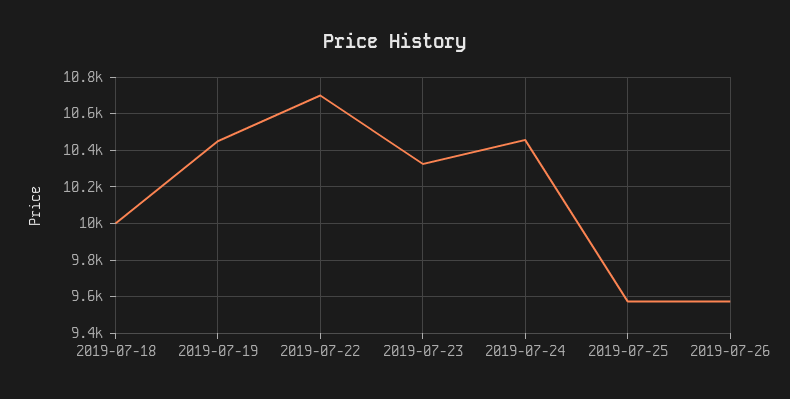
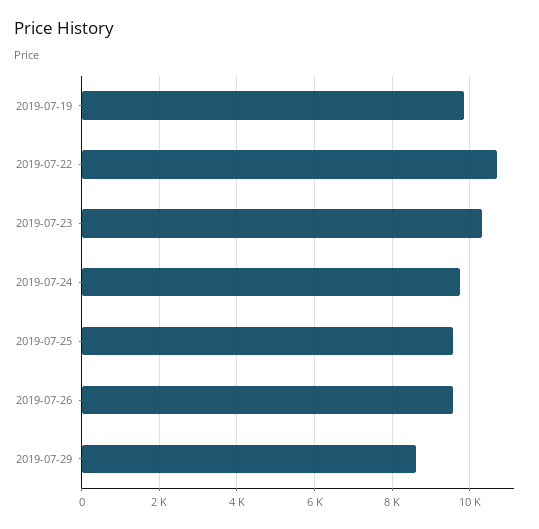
2019-07-18: 10000 -> none
2019-07-19: 10450 -> 9800
2019-07-24: 10450 -> 9800
2019-07-29: none -> 8600

